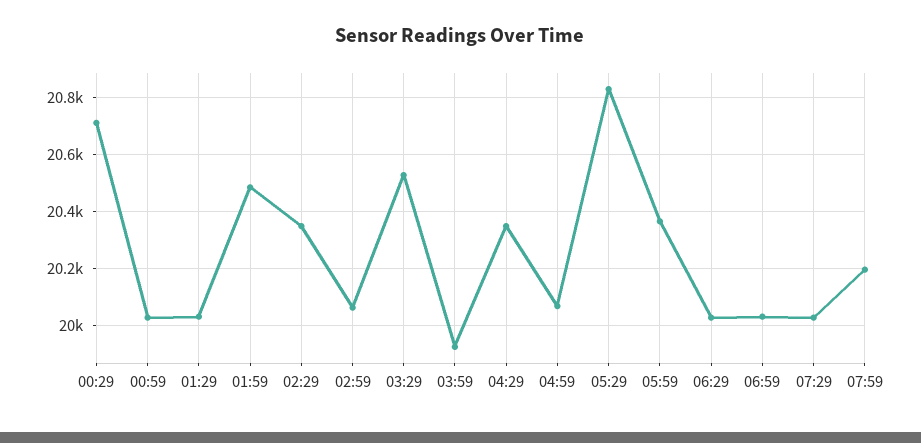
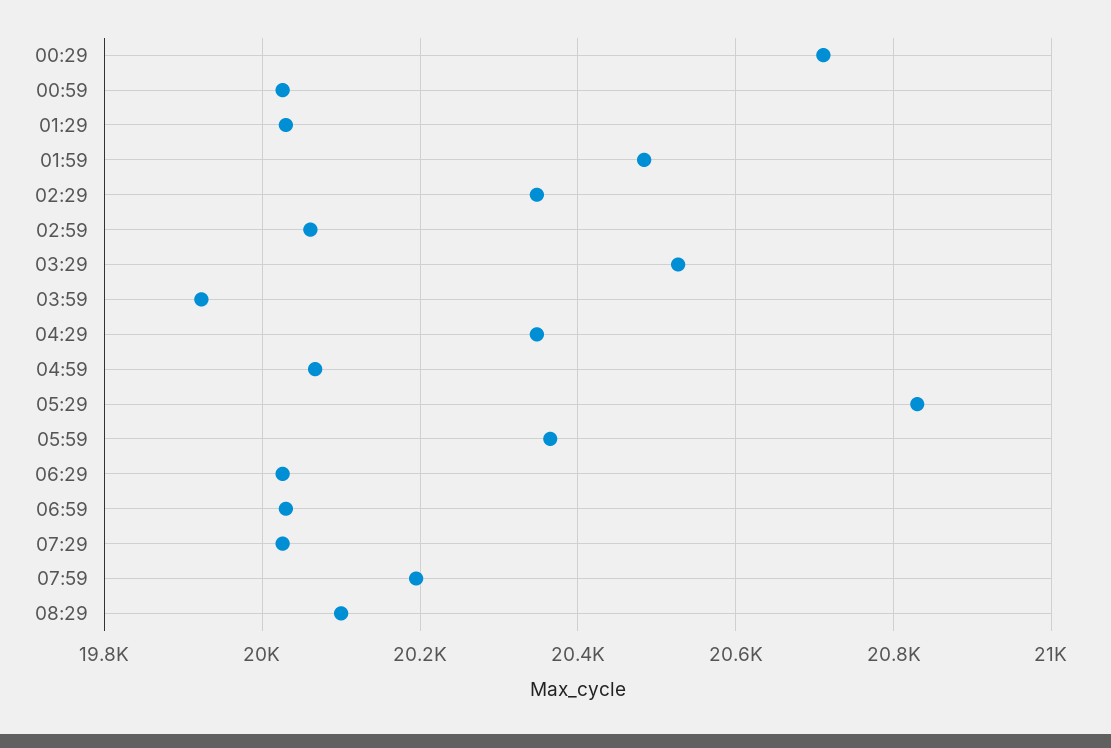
08:29: none -> 20100

